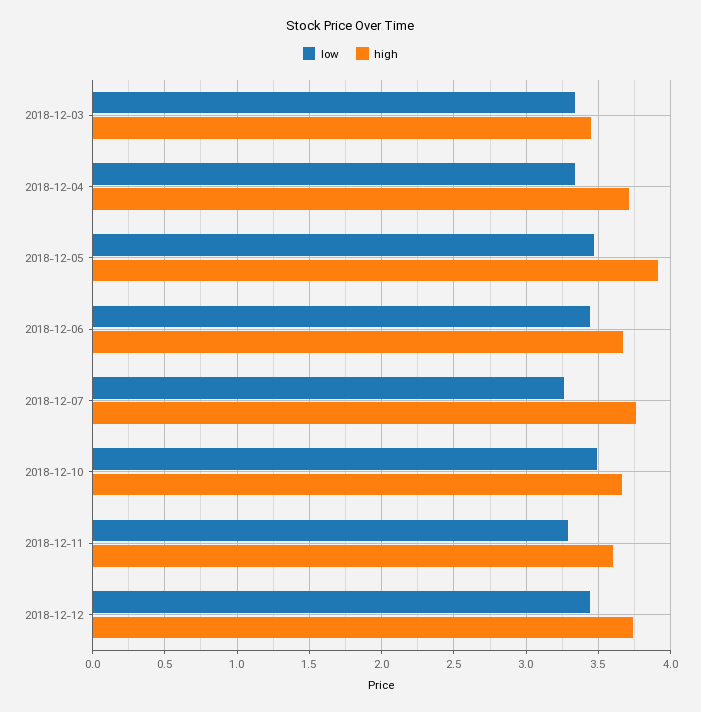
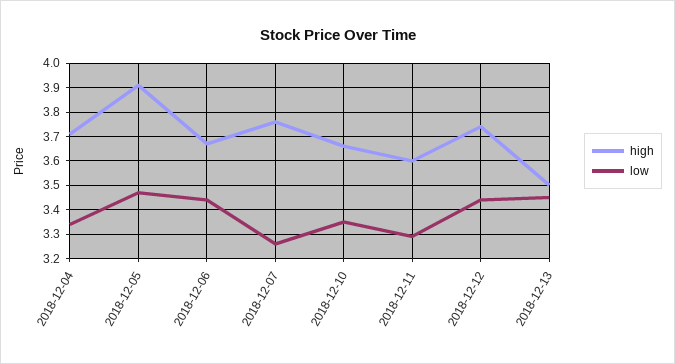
low, 2018-12-03: 3.35 -> none
high, 2018-12-03: 3.45 -> none
low, 2018-12-10: 3.5 -> 3.35
high, 2018-12-13: none -> 3.5
low, 2018-12-13: none -> 3.45

